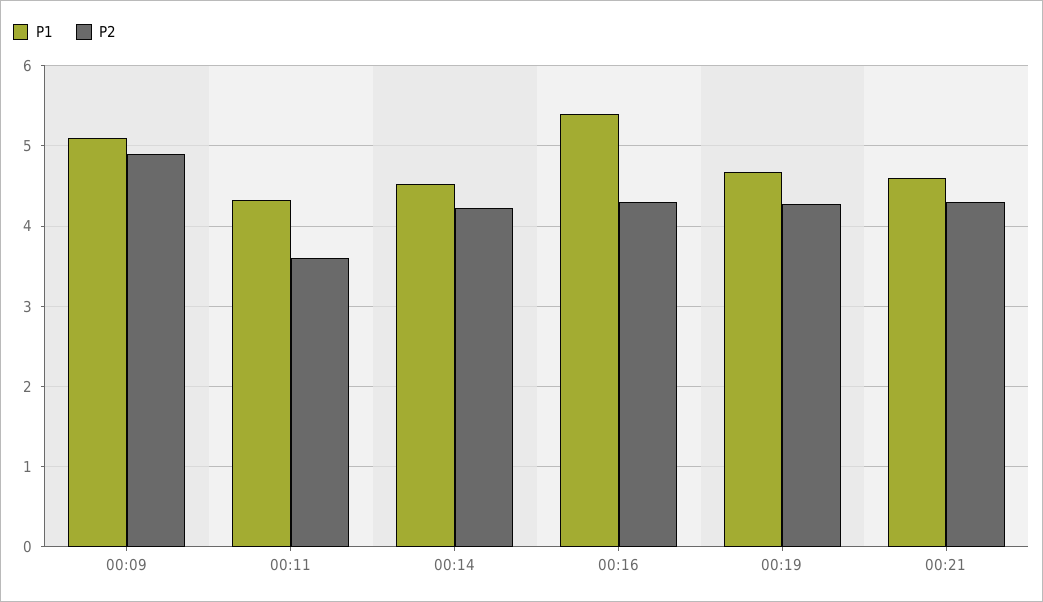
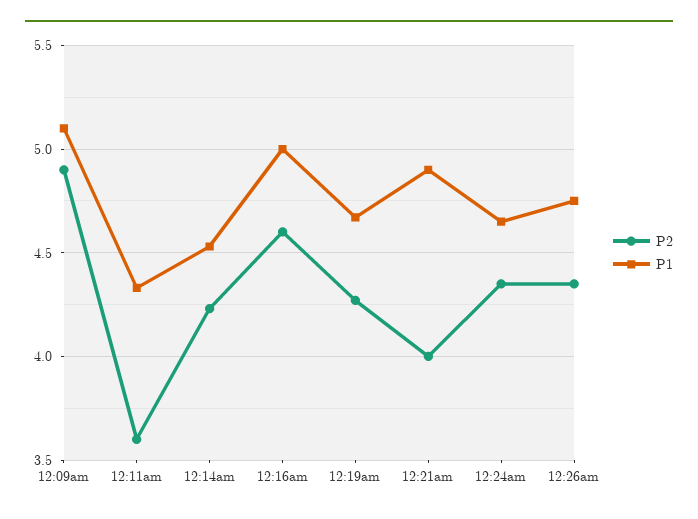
P1, 00:16: 5.4 -> 5
P2, 00:16: 4.3 -> 4.6
P1, 00:21: 4.6 -> 4.9
P2, 00:21: 4.3 -> 4
P2, 12:24am: none -> 4.35
P1, 12:24am: none -> 4.65
P2, 12:26am: none -> 4.35
P1, 12:26am: none -> 4.75

